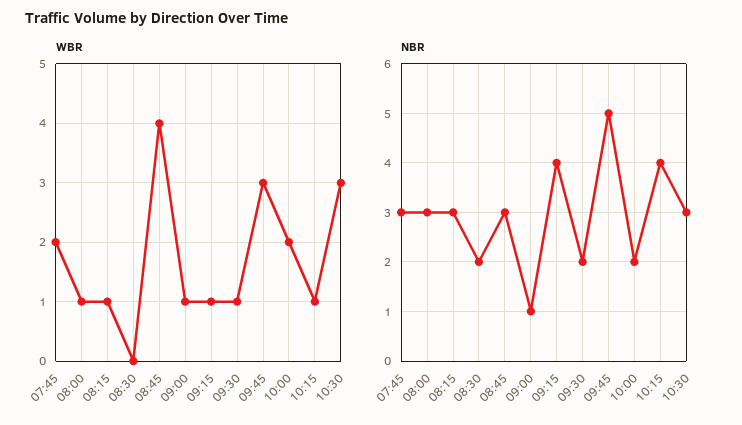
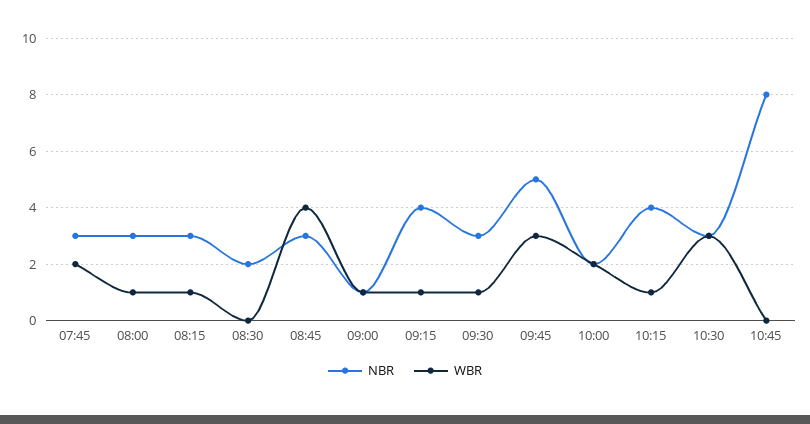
NBR, 09:30: 2 -> 3
NBR, 10:45: none -> 8
WBR, 10:45: none -> 0

